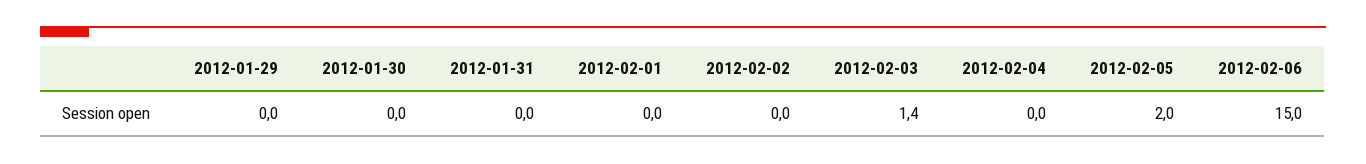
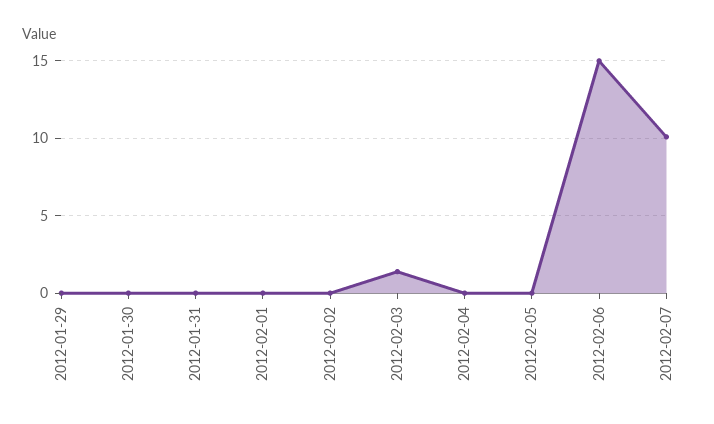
2012-02-05: 2 -> 0
2012-02-07: none -> 10

